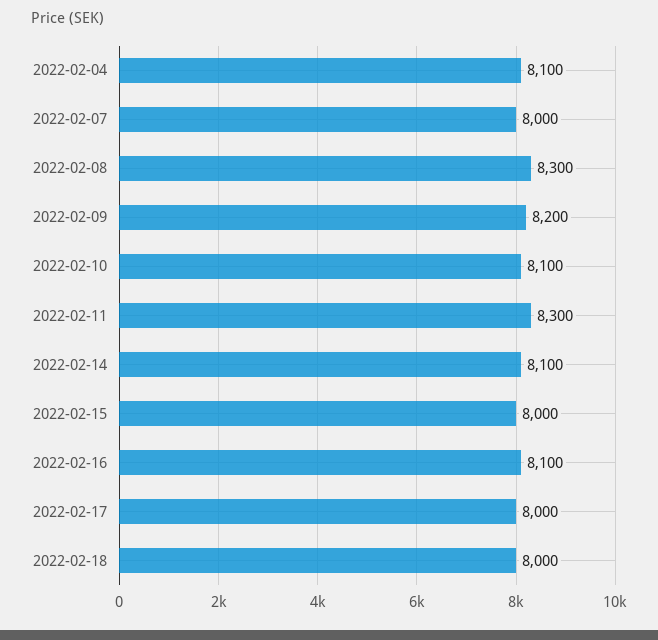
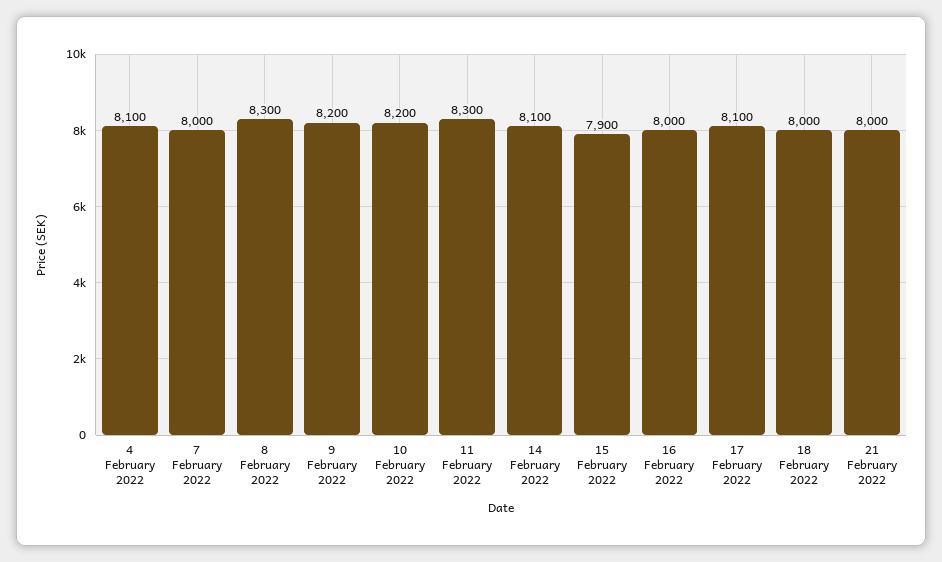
2022-02-10: 8100 -> 8200
2022-02-15: 8000 -> 7900
2022-02-16: 8100 -> 8000
2022-02-17: 8000 -> 8100
21 February 2022: none -> 8000

